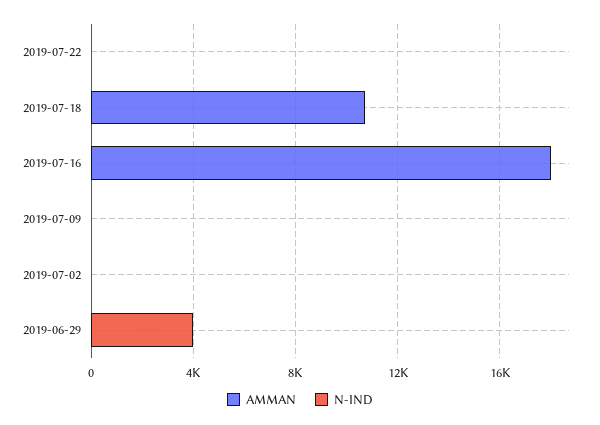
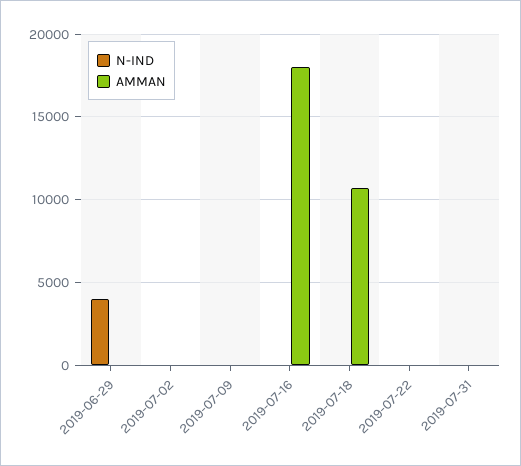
N-IND, 2019-07-31: none -> 0
AMMAN, 2019-07-31: none -> 0

